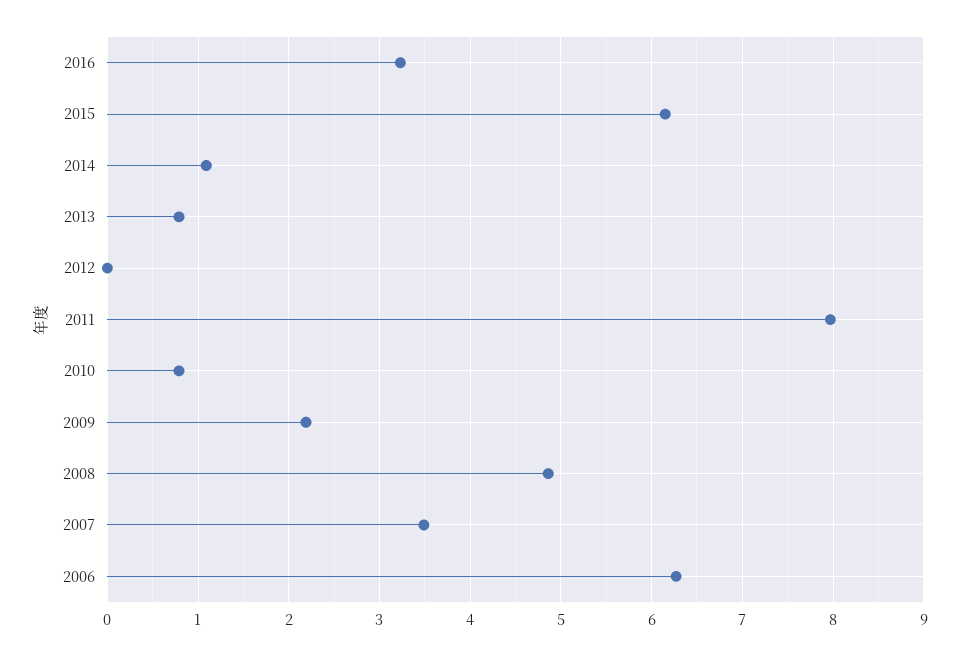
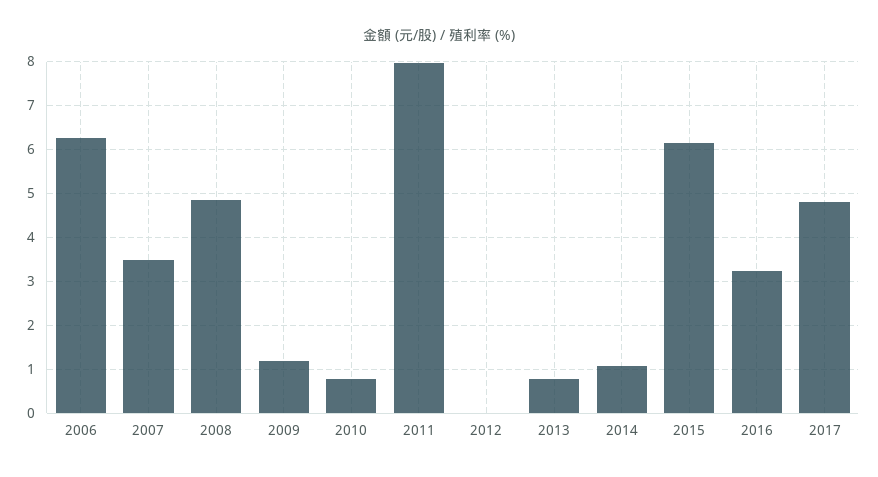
2009: 2.2 -> 1.2
2017: none -> 4.8

